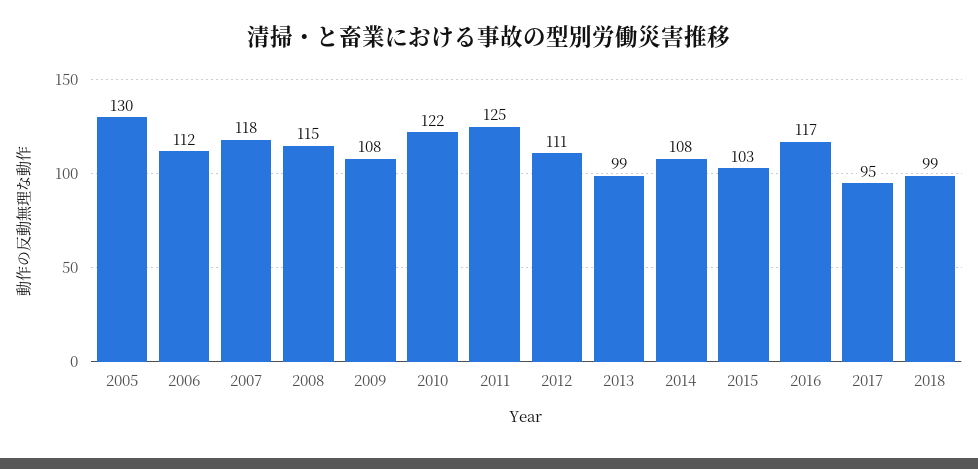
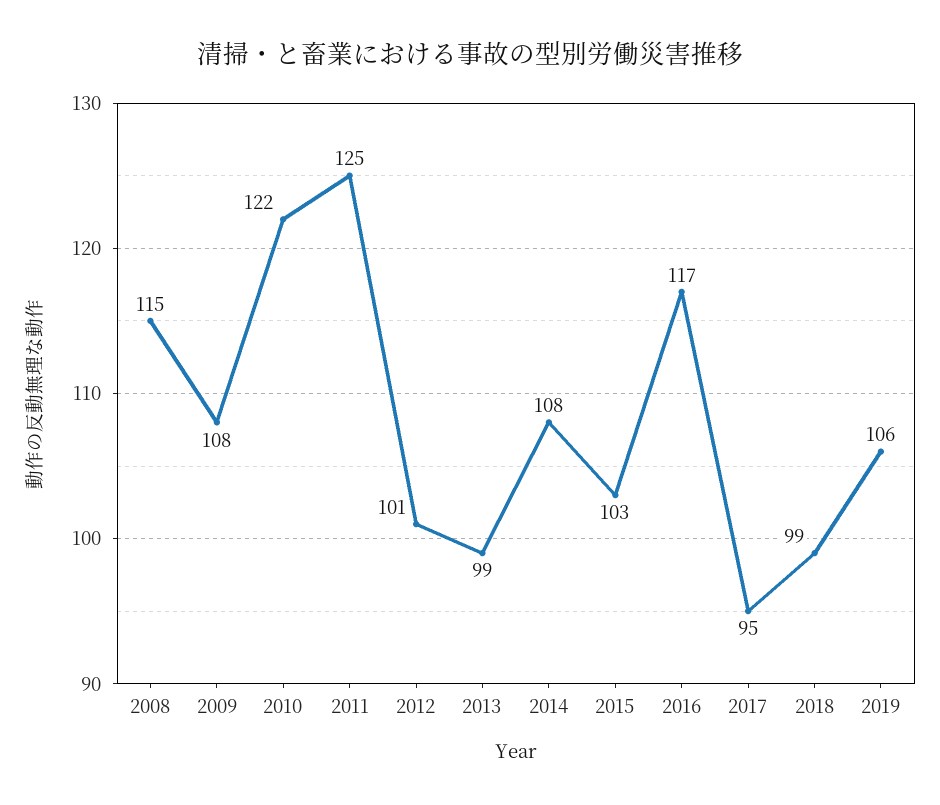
2005: 130 -> none
2006: 112 -> none
2007: 118 -> none
2012: 111 -> 101
2019: none -> 106

